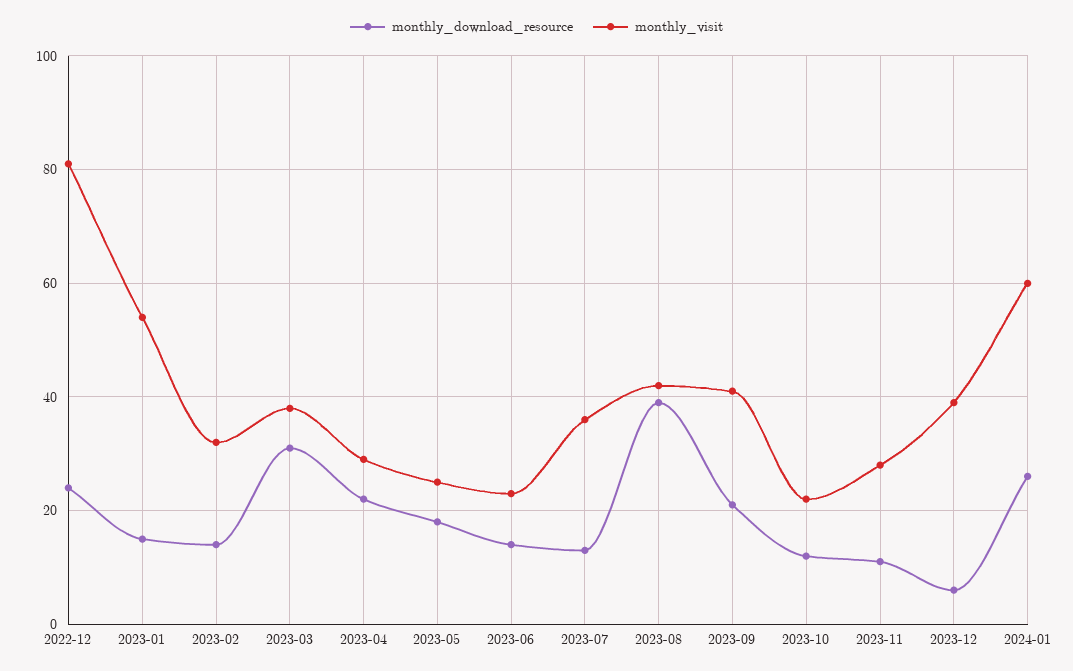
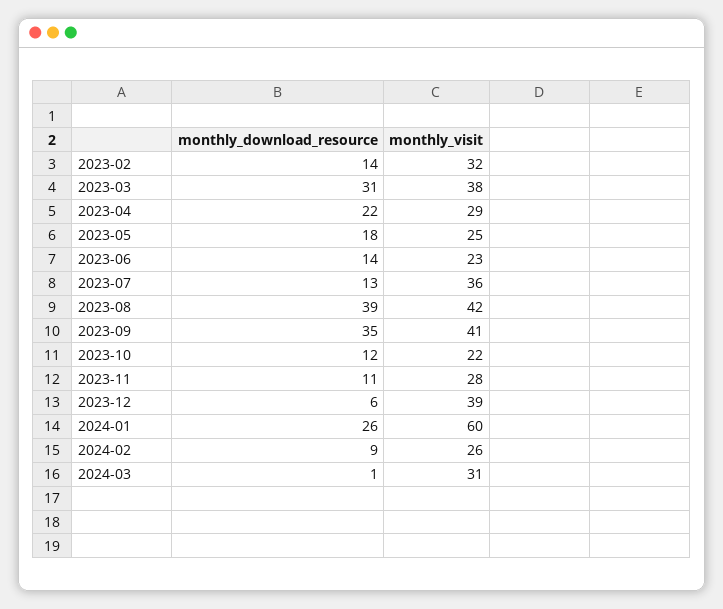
monthly_download_resource, 2022-12: 25 -> none
monthly_visit, 2022-12: 80 -> none
monthly_download_resource, 2023-01: 15 -> none
monthly_visit, 2023-01: 55 -> none
monthly_download_resource, 2023-09: 20 -> 35
monthly_download_resource, 2024-02: none -> 9
monthly_visit, 2024-02: none -> 26
monthly_download_resource, 2024-03: none -> 1
monthly_visit, 2024-03: none -> 31

